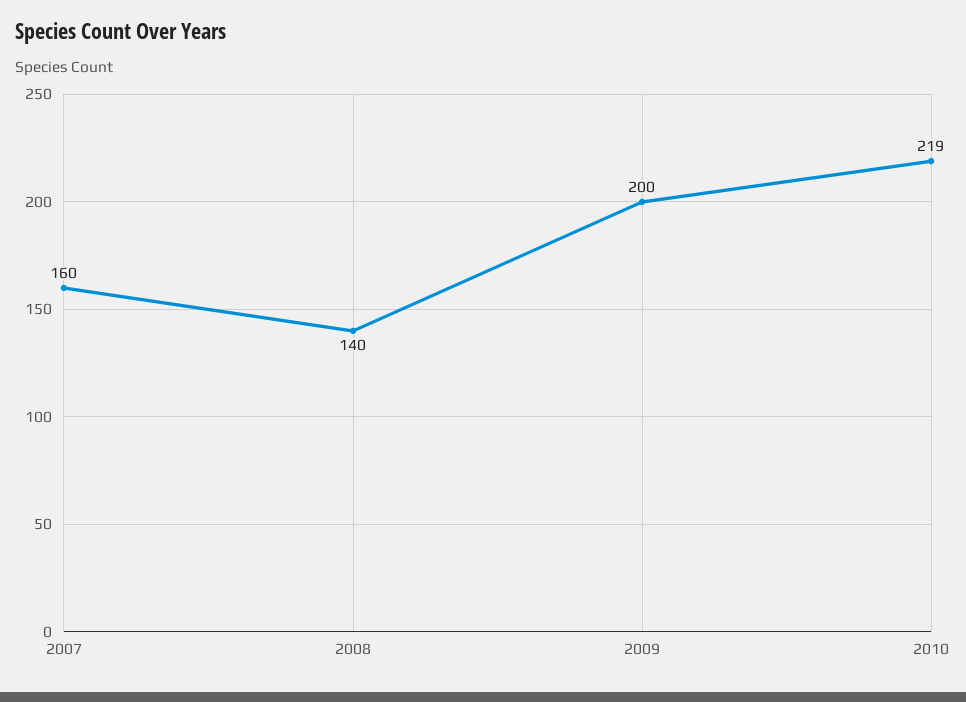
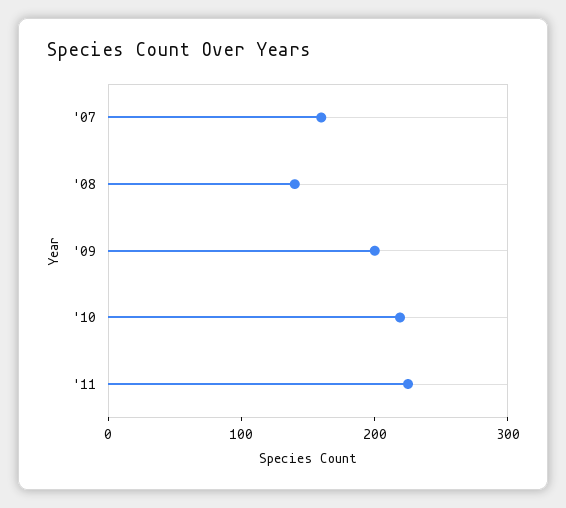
'11: none -> 220

